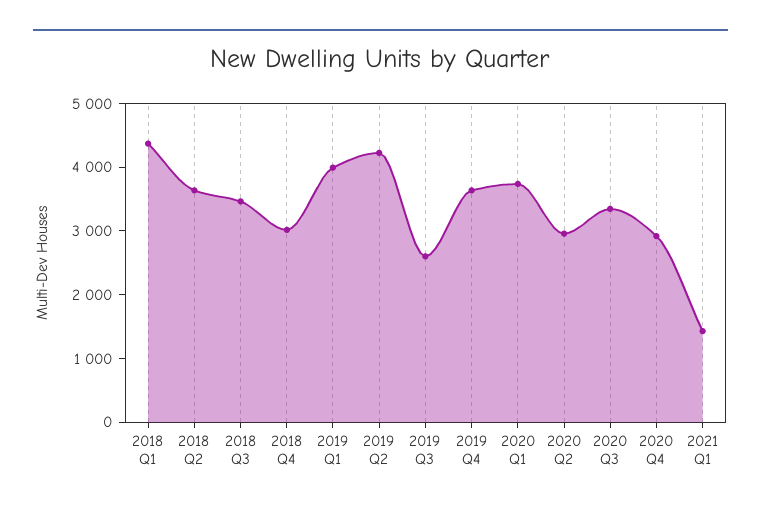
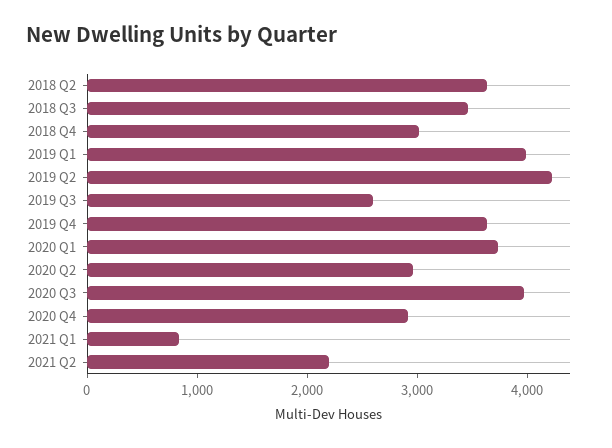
2018 Q1: 4400 -> none
2020 Q3: 3400 -> 4000
2021 Q1: 1400 -> 800
2021 Q2: none -> 2200

